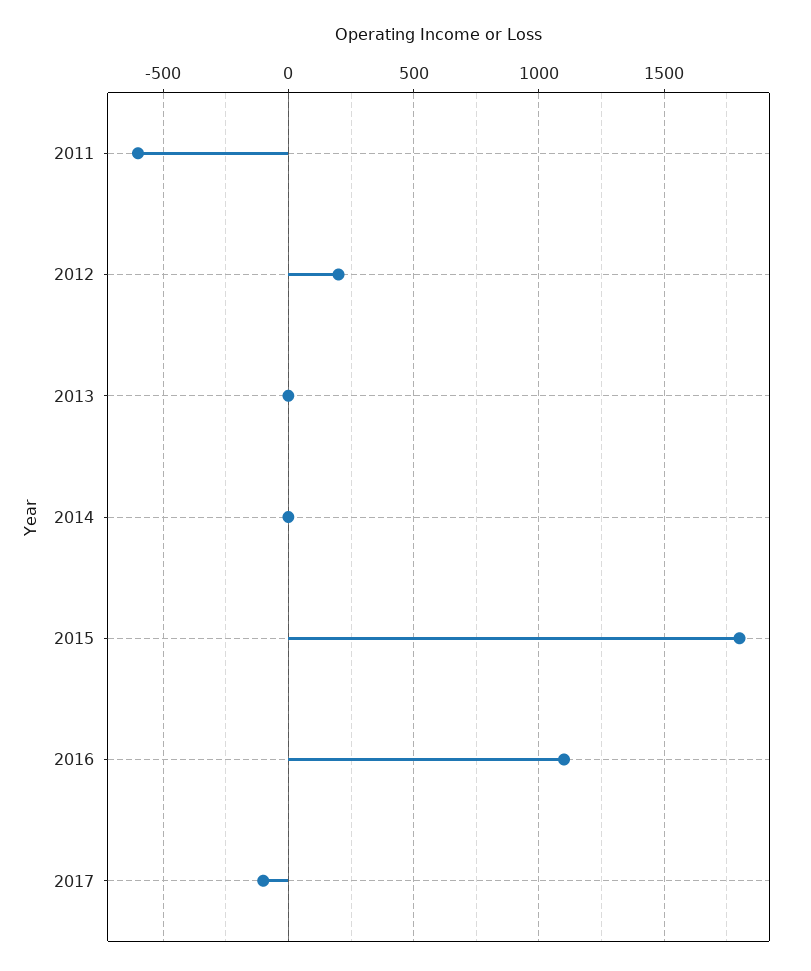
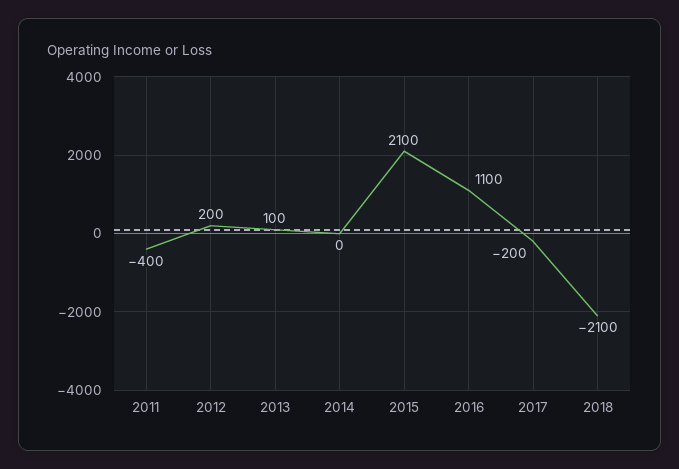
2011: -600 -> -400
2013: 0 -> 100
2015: 1800 -> 2100
2017: -100 -> -200
2018: none -> -2100

